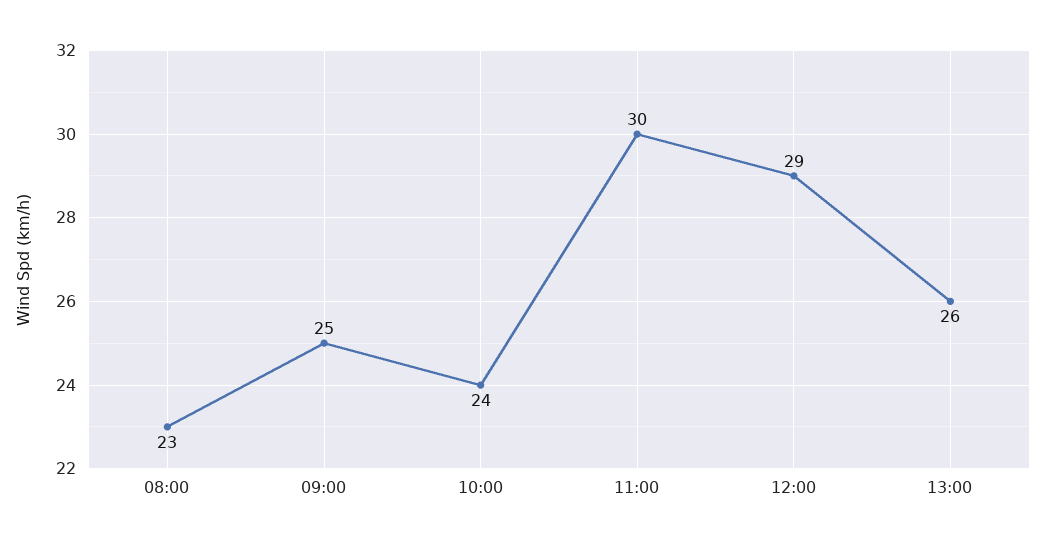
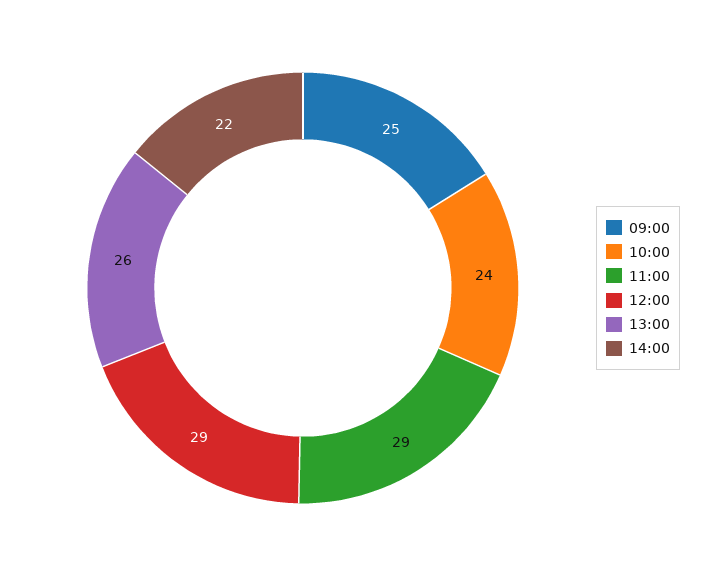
08:00: 23 -> none
11:00: 30 -> 29
14:00: none -> 22

